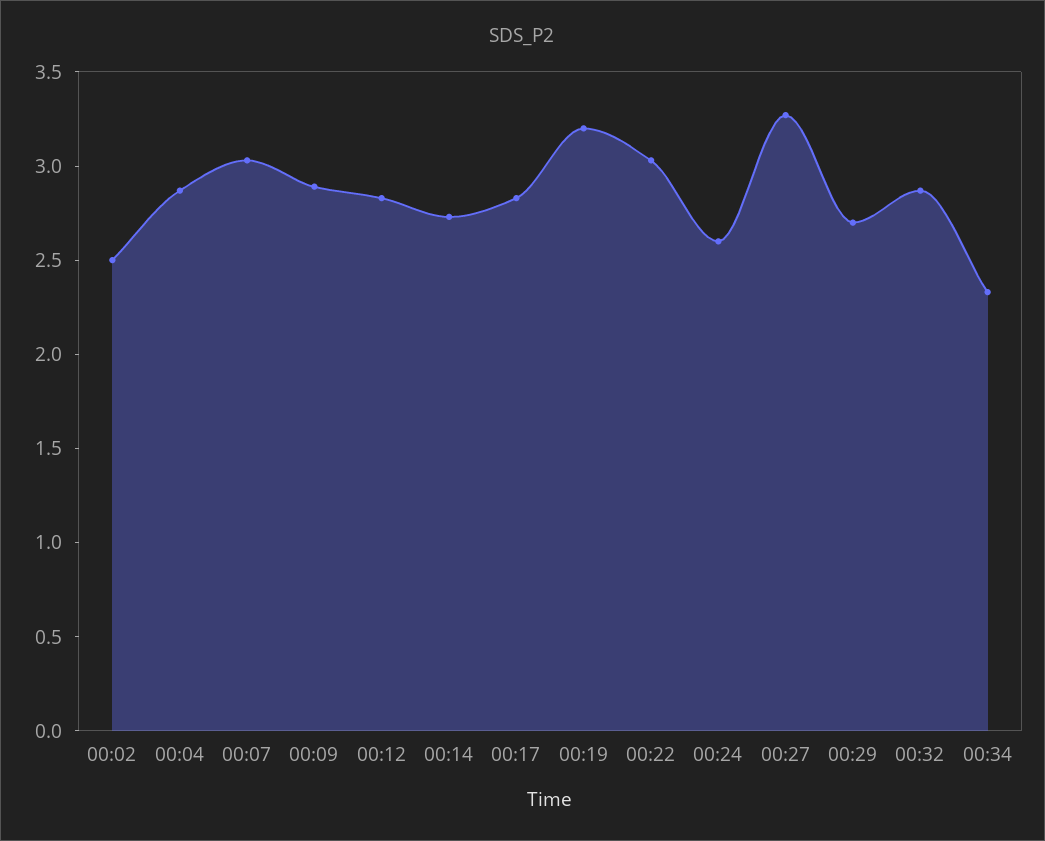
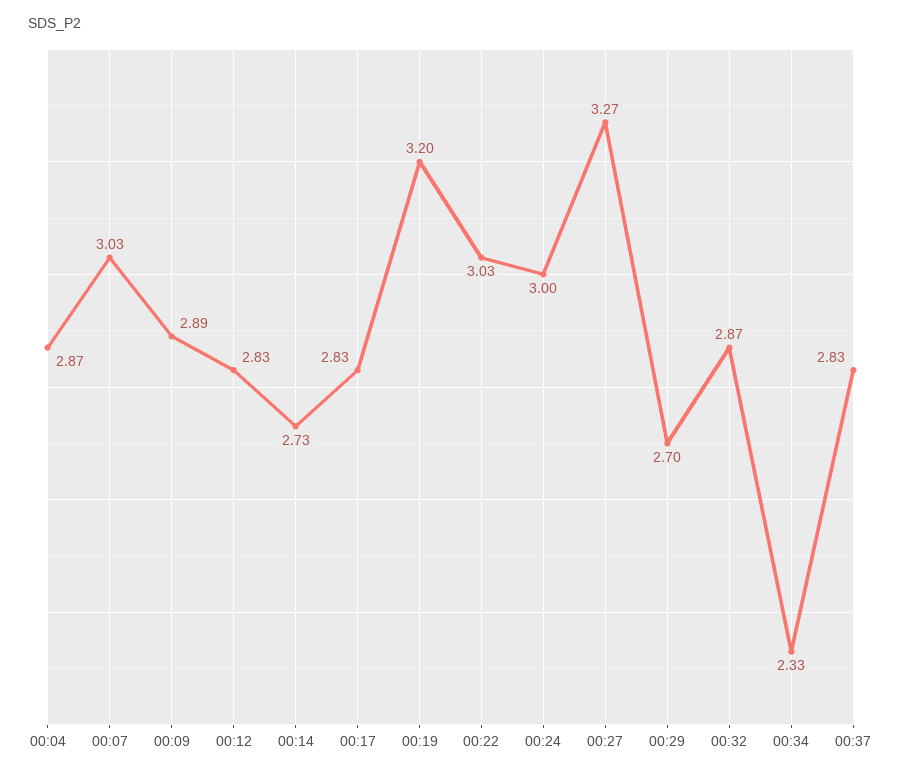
00:02: 2.5 -> none
00:24: 2.6 -> 3
00:37: none -> 2.83

